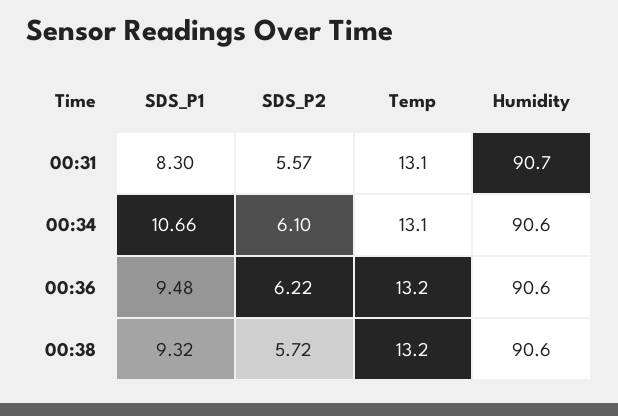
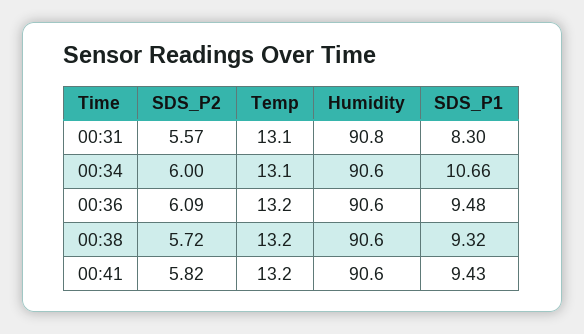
Humidity, 00:31: 90.7 -> 90.8
SDS_P2, 00:34: 6.1 -> 6
SDS_P2, 00:36: 6.22 -> 6.09
SDS_P2, 00:41: none -> 5.82
Temp, 00:41: none -> 13.2
Humidity, 00:41: none -> 90.6
SDS_P1, 00:41: none -> 9.43

